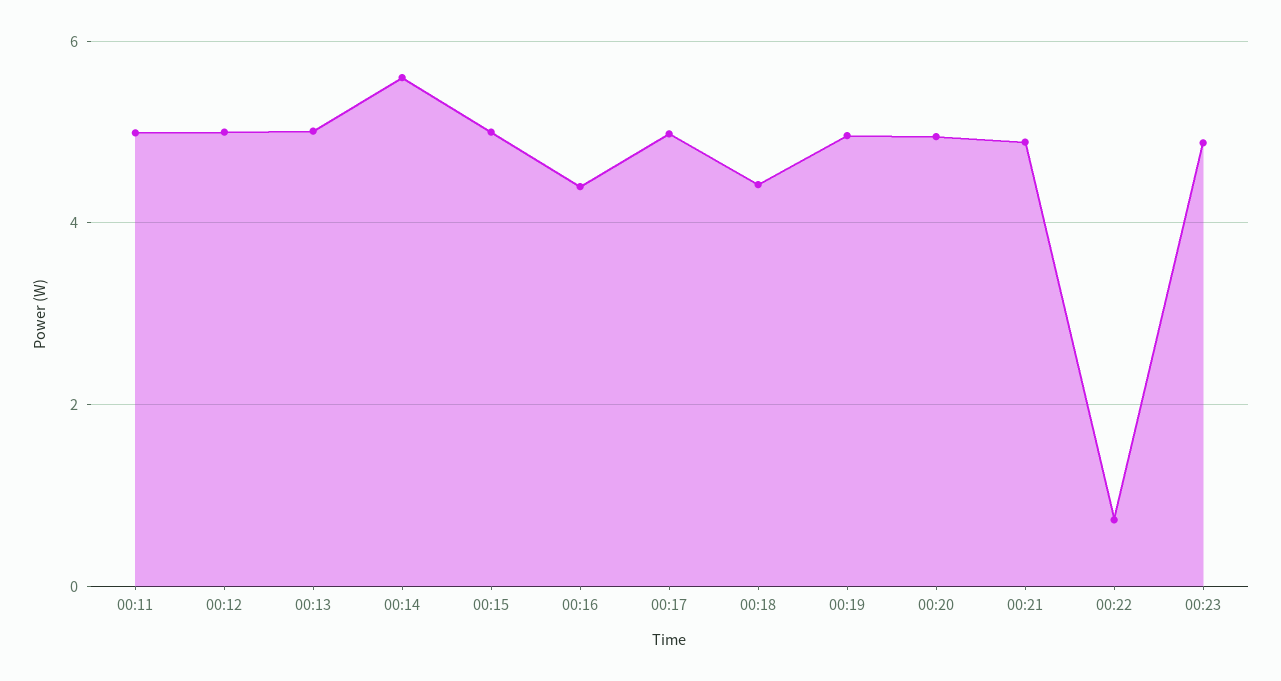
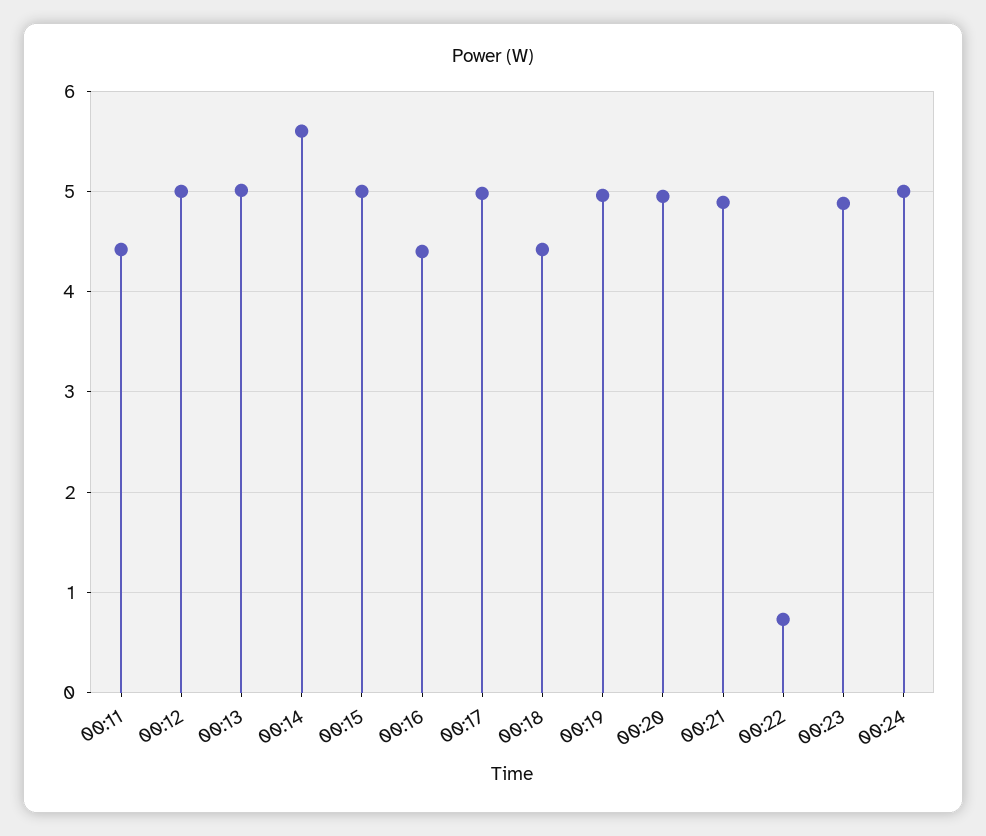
00:11: 5 -> 4.4
00:24: none -> 5

